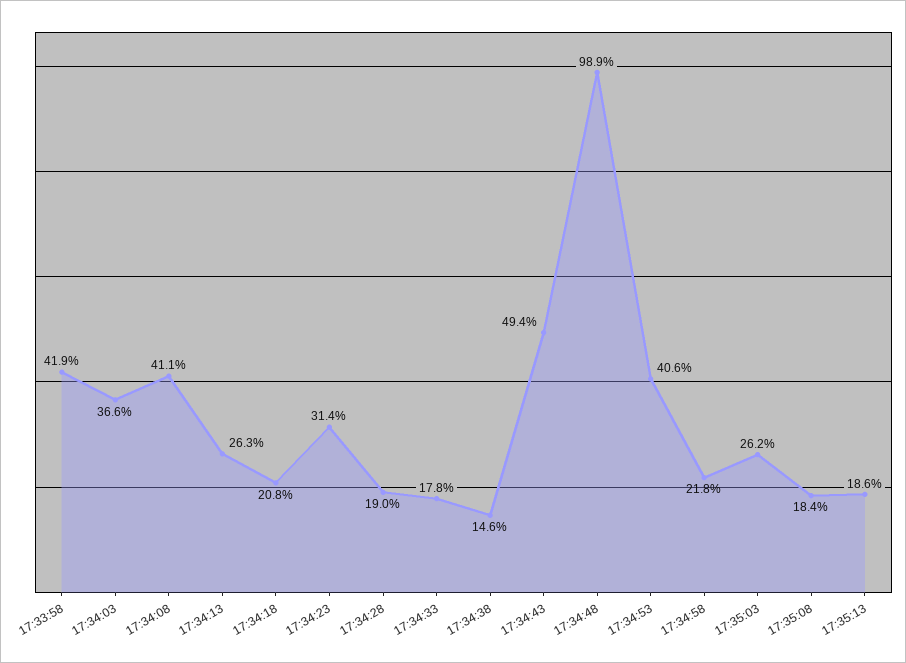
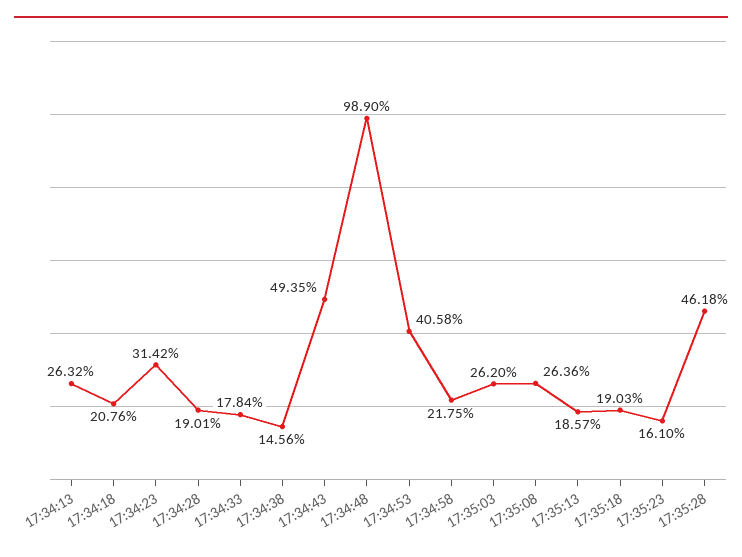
17:33:58: 41.9 -> none
17:34:03: 36.6 -> none
17:34:08: 41.1 -> none
17:35:08: 18.4 -> 26.36
17:35:18: none -> 19.03
17:35:23: none -> 16.1
17:35:28: none -> 46.18

